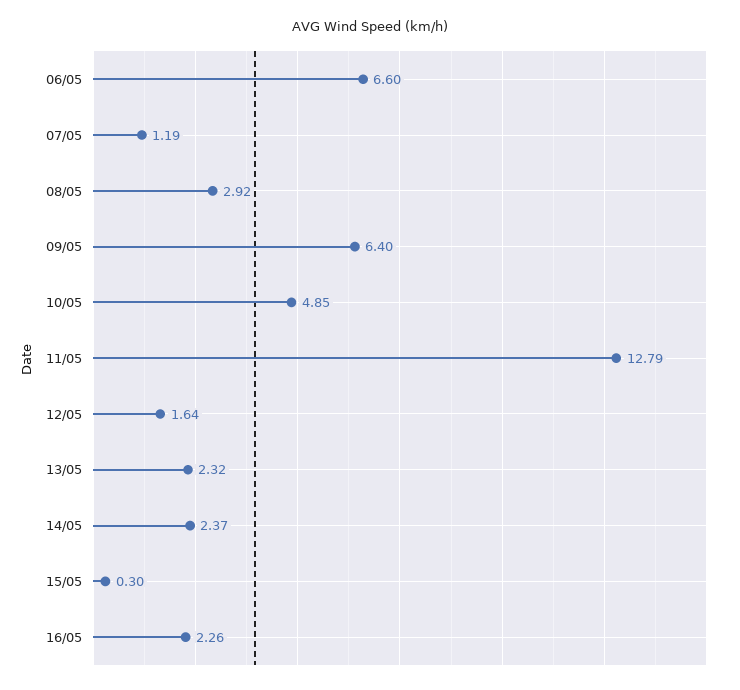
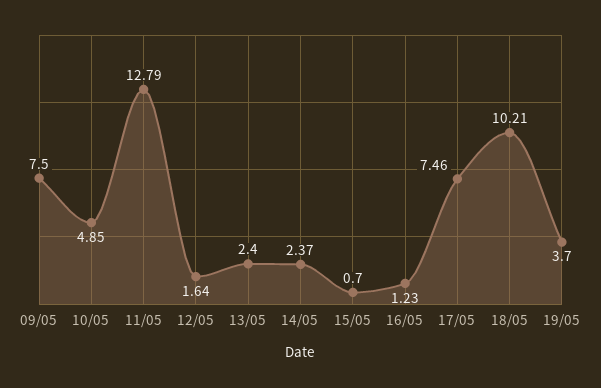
06/05: 6.6 -> none
07/05: 1.19 -> none
08/05: 2.92 -> none
09/05: 6.4 -> 7.5
13/05: 2.32 -> 2.4
15/05: 0.3 -> 0.7
16/05: 2.26 -> 1.23
17/05: none -> 7.46
18/05: none -> 10.21
19/05: none -> 3.7

